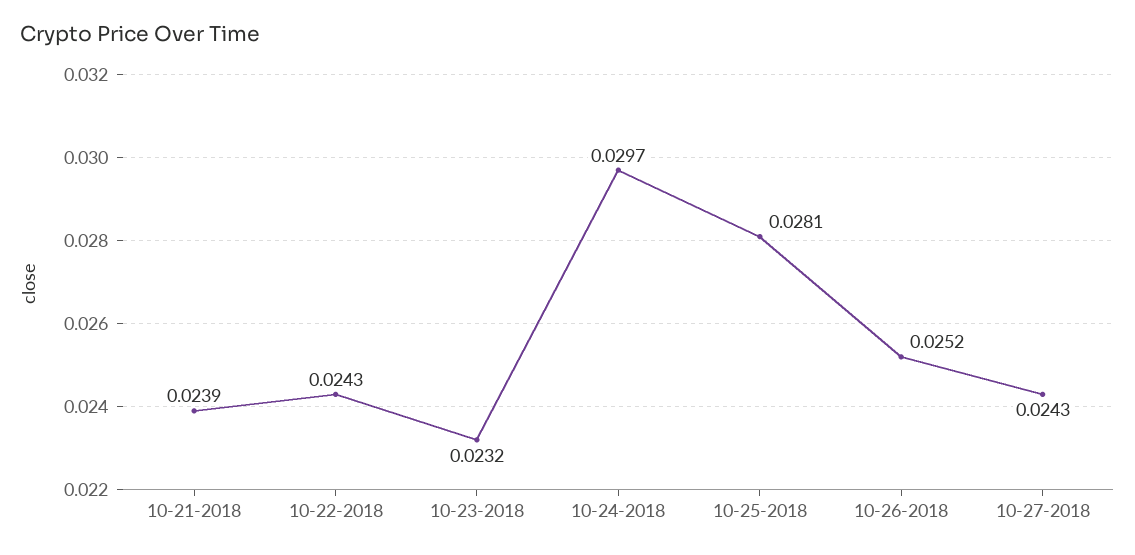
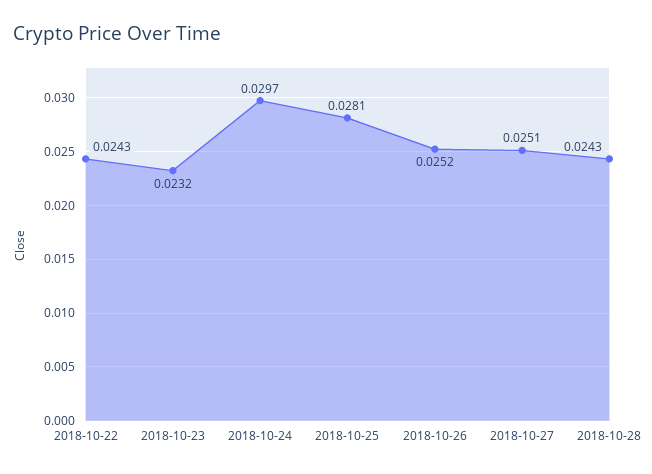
10-21-2018: 0.0239 -> none
10-27-2018: 0.0243 -> 0.0251
2018-10-28: none -> 0.0243

